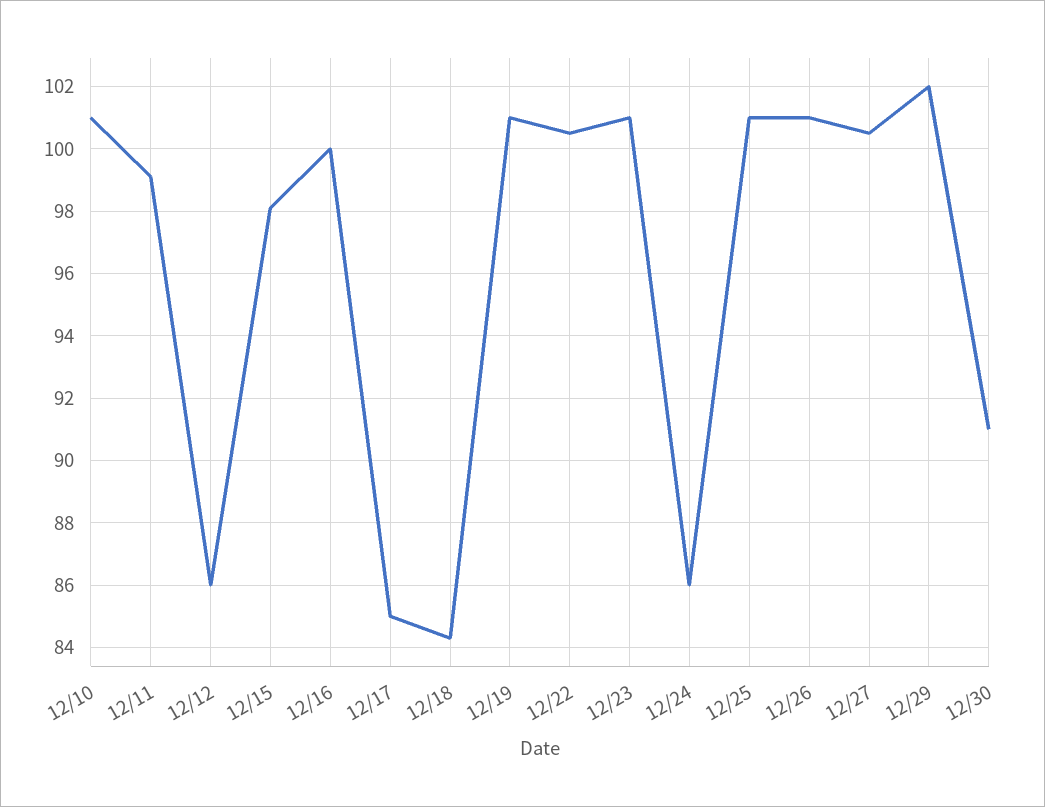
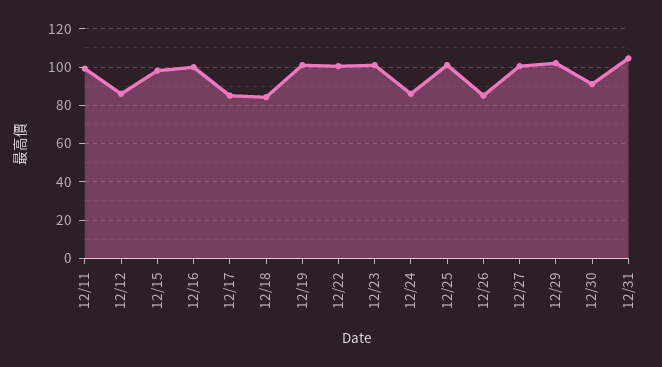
12/10: 101 -> none
12/26: 101 -> 85
12/31: none -> 105

